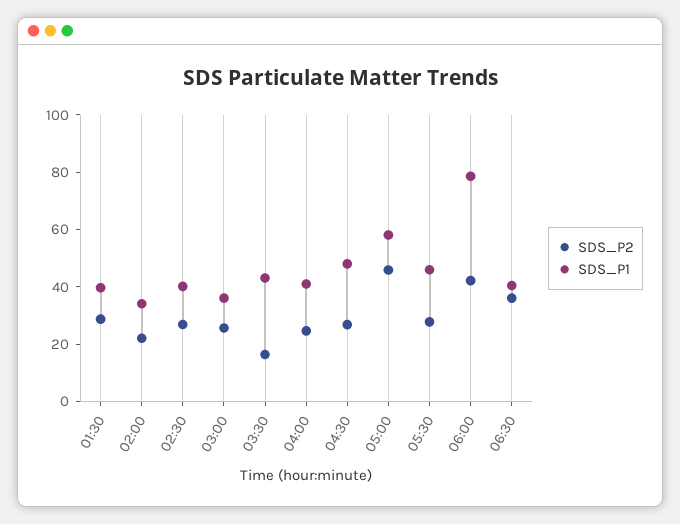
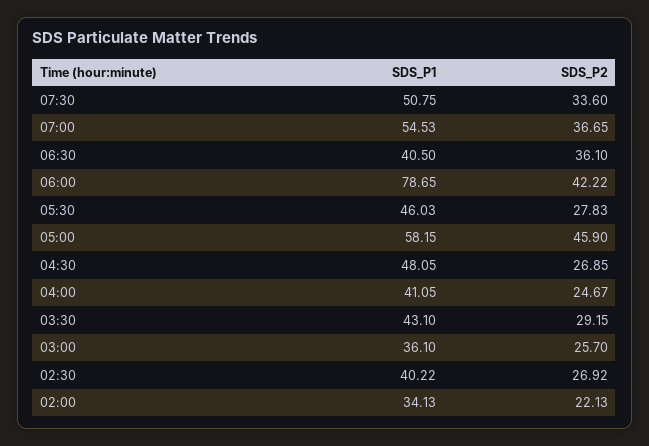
SDS_P2, 01:30: 30 -> none
SDS_P1, 01:30: 40 -> none
SDS_P2, 03:30: 15 -> 29.15
SDS_P1, 07:30: none -> 50.75
SDS_P2, 07:30: none -> 33.6
SDS_P1, 07:00: none -> 54.53
SDS_P2, 07:00: none -> 36.65

